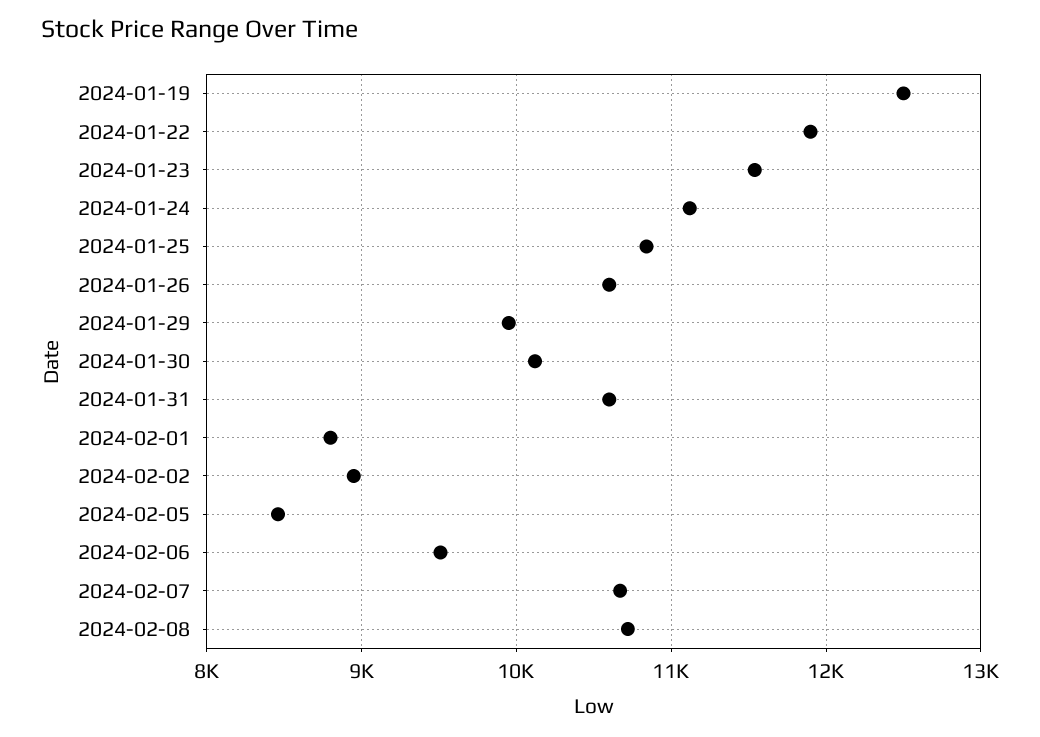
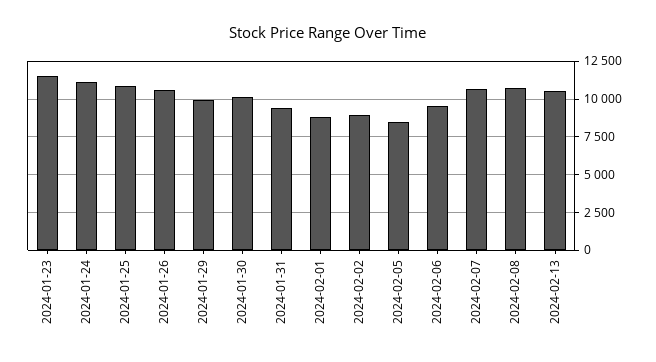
2024-01-19: 12500 -> none
2024-01-22: 11900 -> none
2024-01-31: 10600 -> 9500
2024-02-13: none -> 10500

